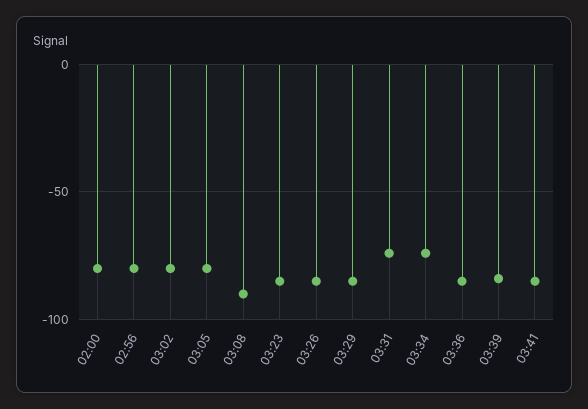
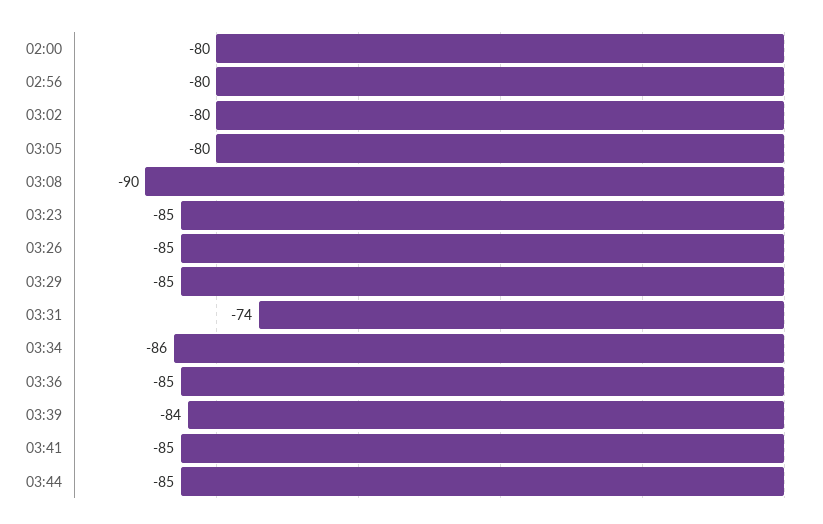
03:34: -75 -> -86
03:44: none -> -85

